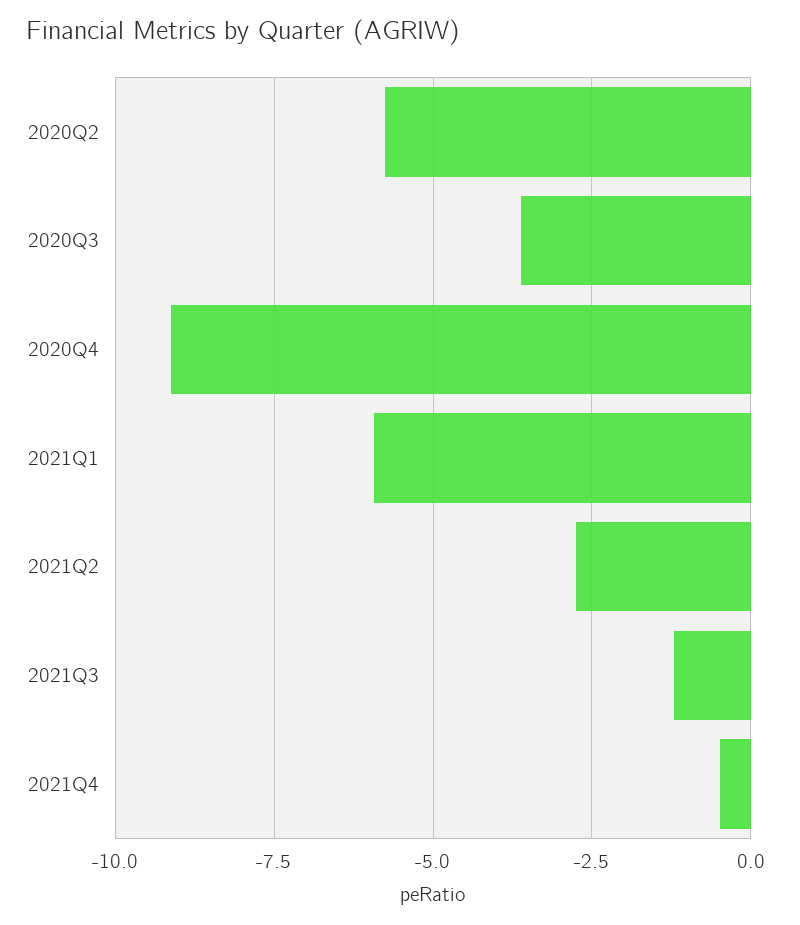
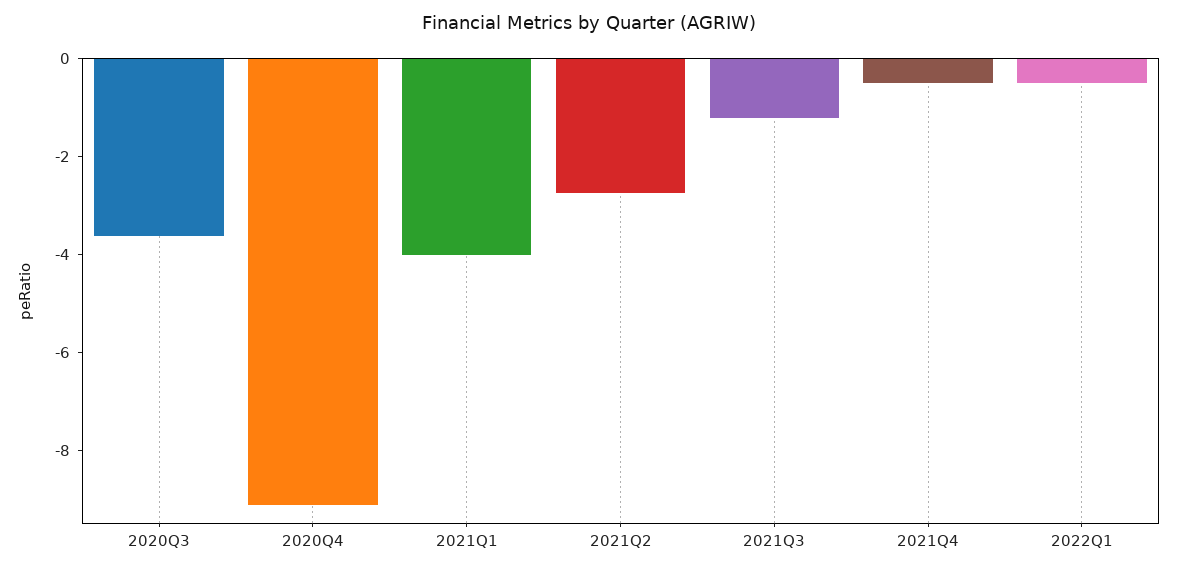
2020Q2: -5.75 -> none
2021Q1: -6 -> -4
2022Q1: none -> -0.5

